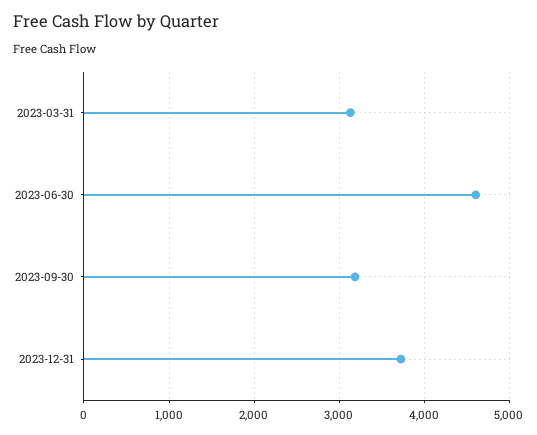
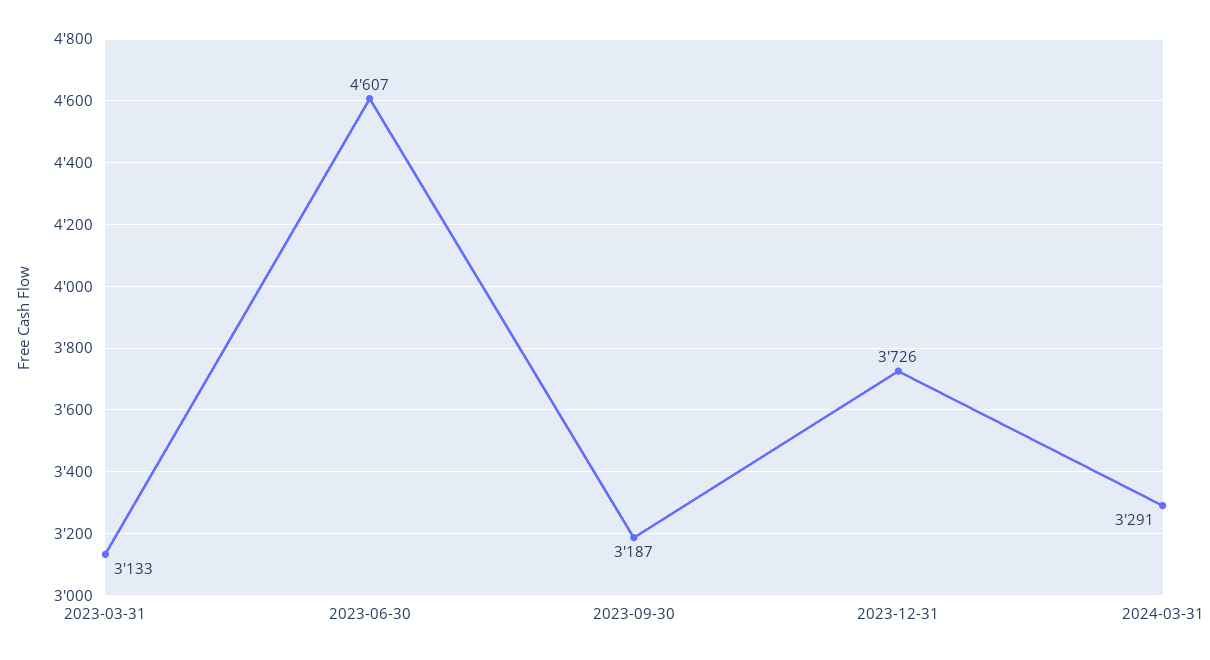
2024-03-31: none -> 3291

